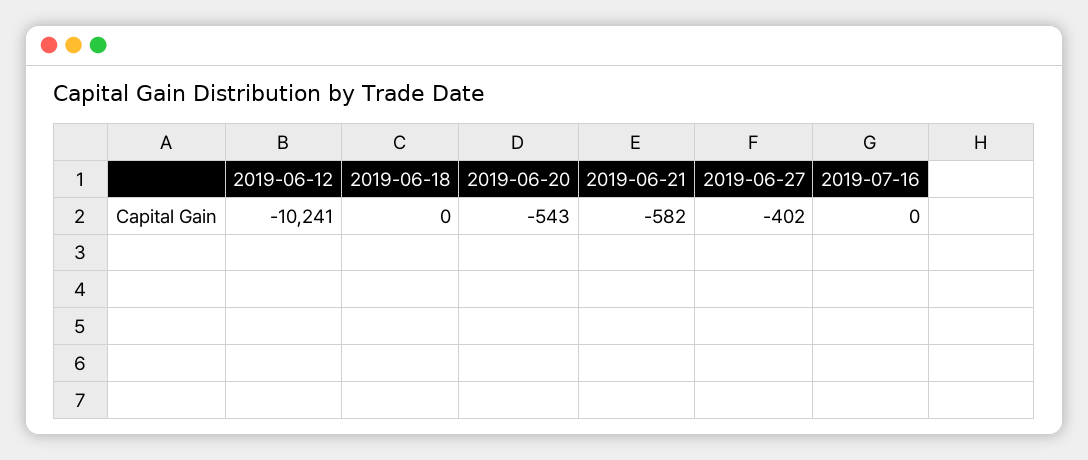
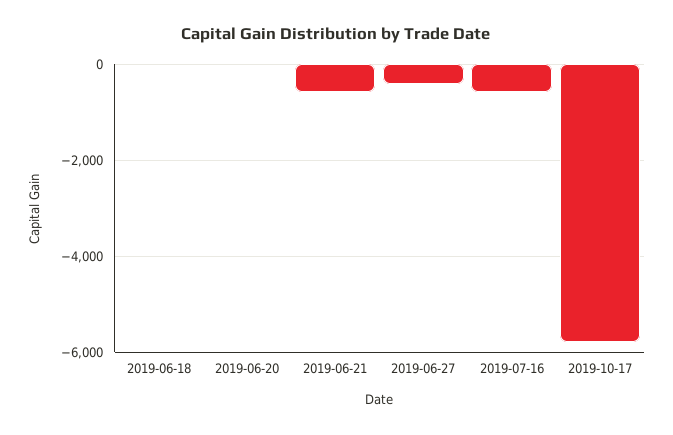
2019-06-12: -10241 -> none
2019-06-20: -543 -> 0
2019-07-16: 0 -> -600
2019-10-17: none -> -5800

